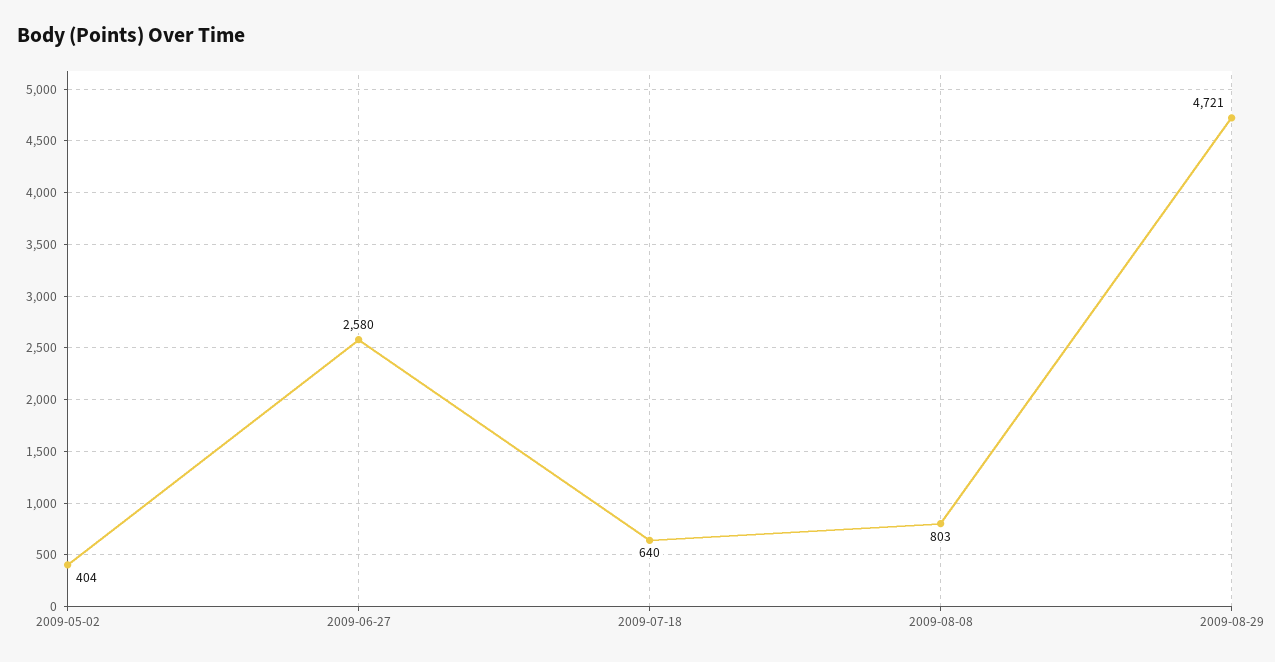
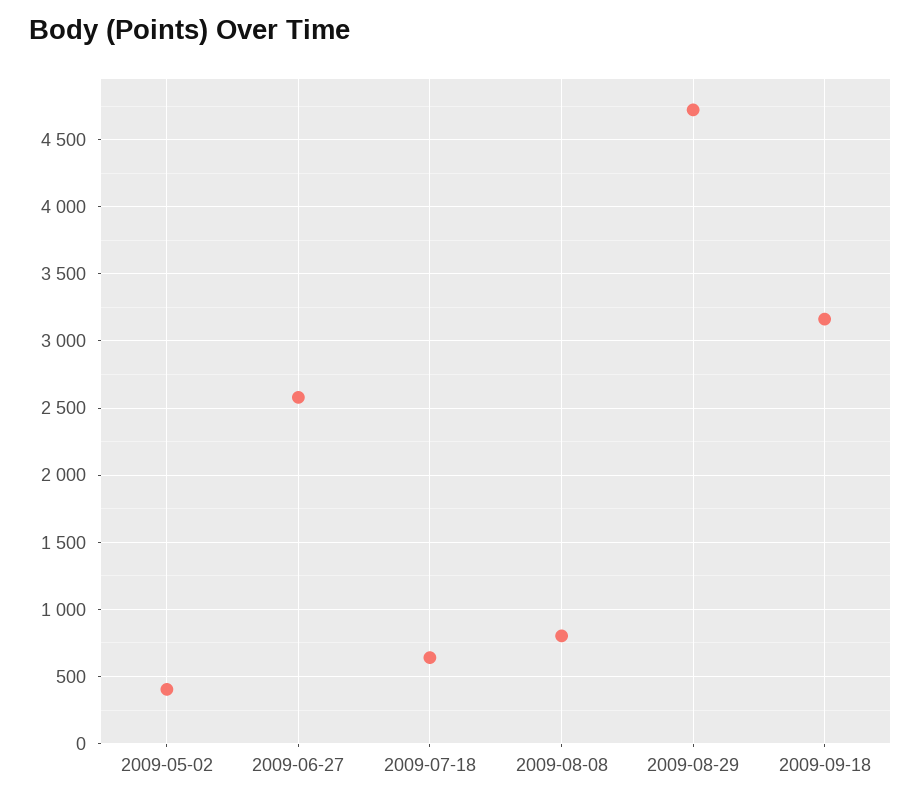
2009-09-18: none -> 3150

